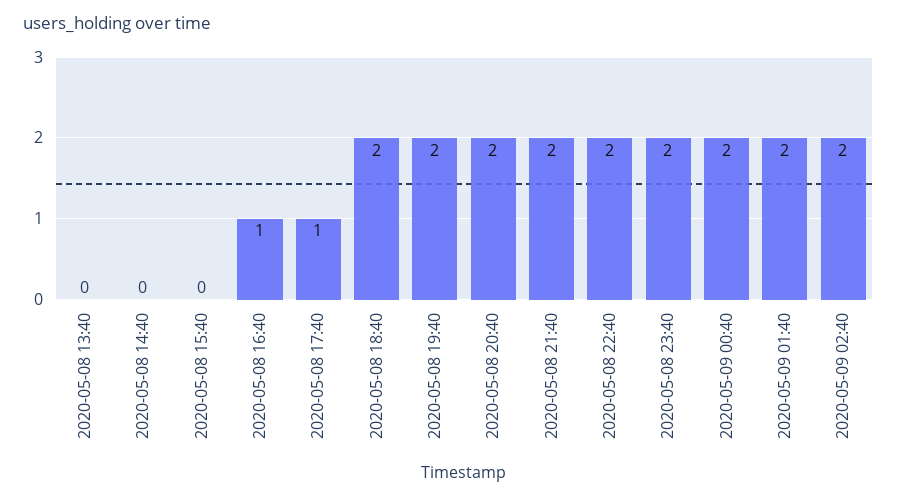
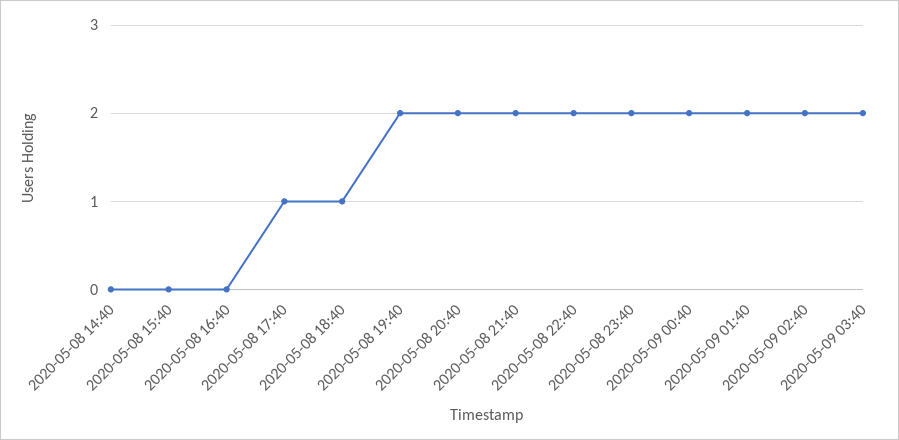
2020-05-08 13:40: 0 -> none
2020-05-08 16:40: 1 -> 0
2020-05-08 18:40: 2 -> 1
2020-05-09 03:40: none -> 2

